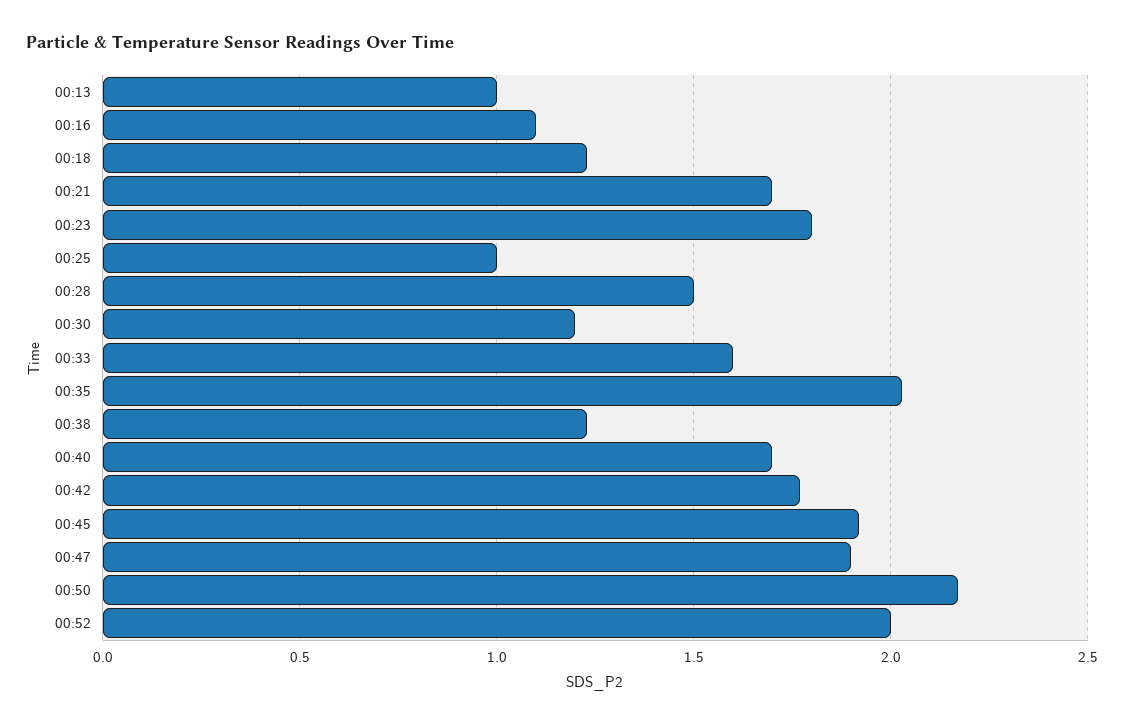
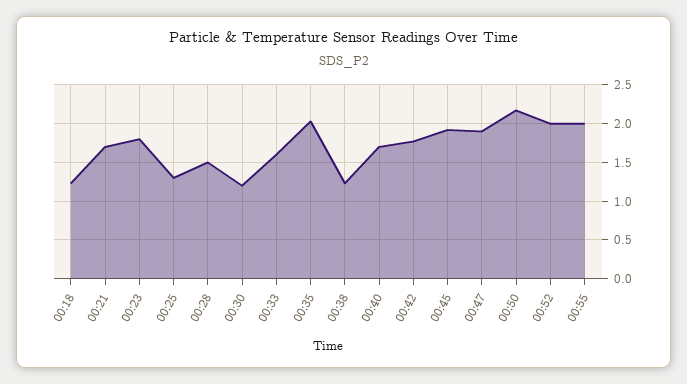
00:13: 1 -> none
00:16: 1.1 -> none
00:25: 1 -> 1.3
00:55: none -> 2

